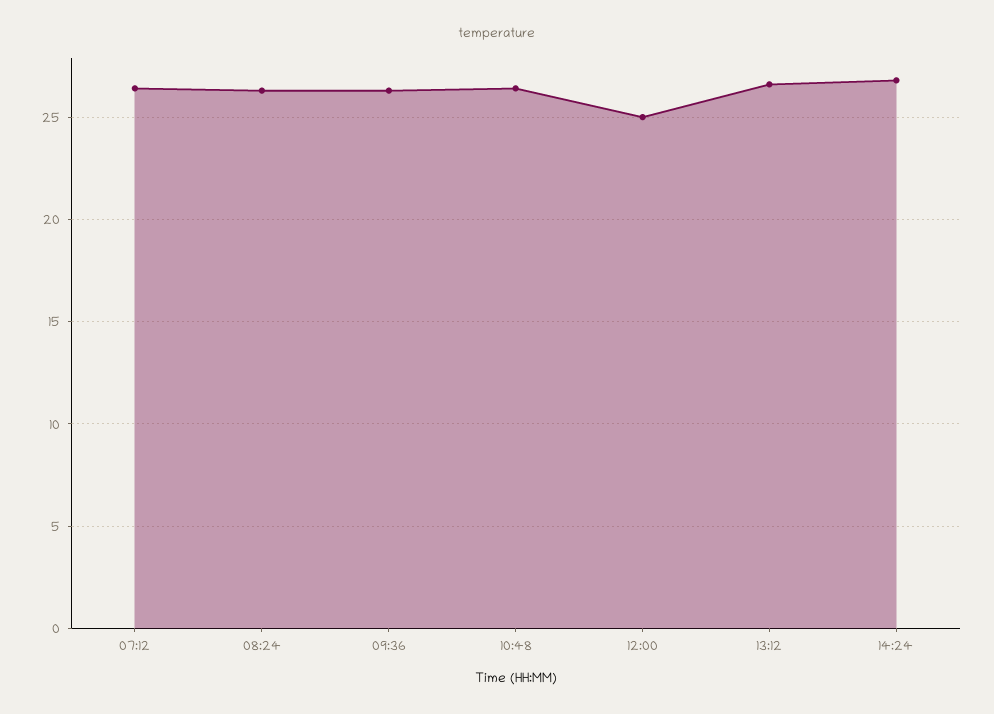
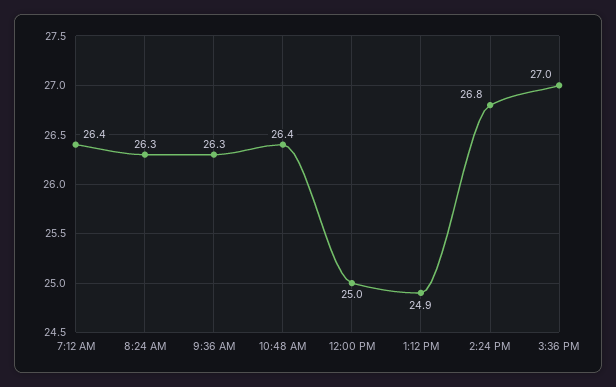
13:12: 26.5 -> 24.9
3:36 PM: none -> 27

